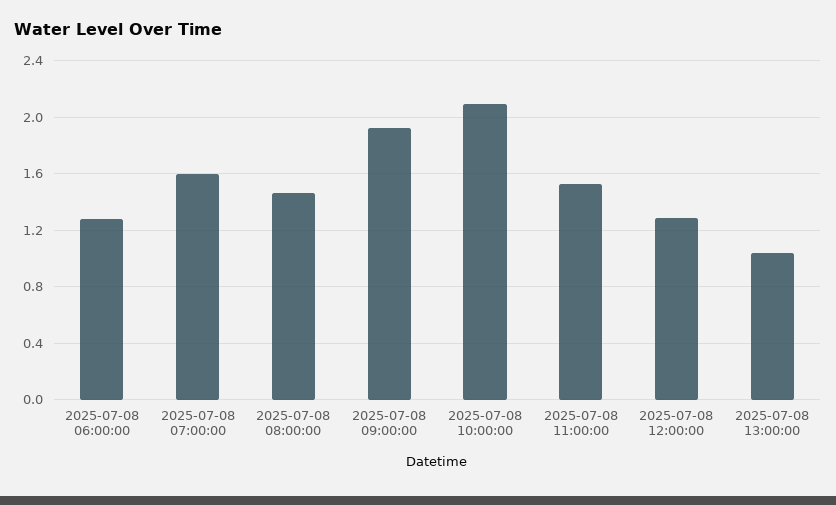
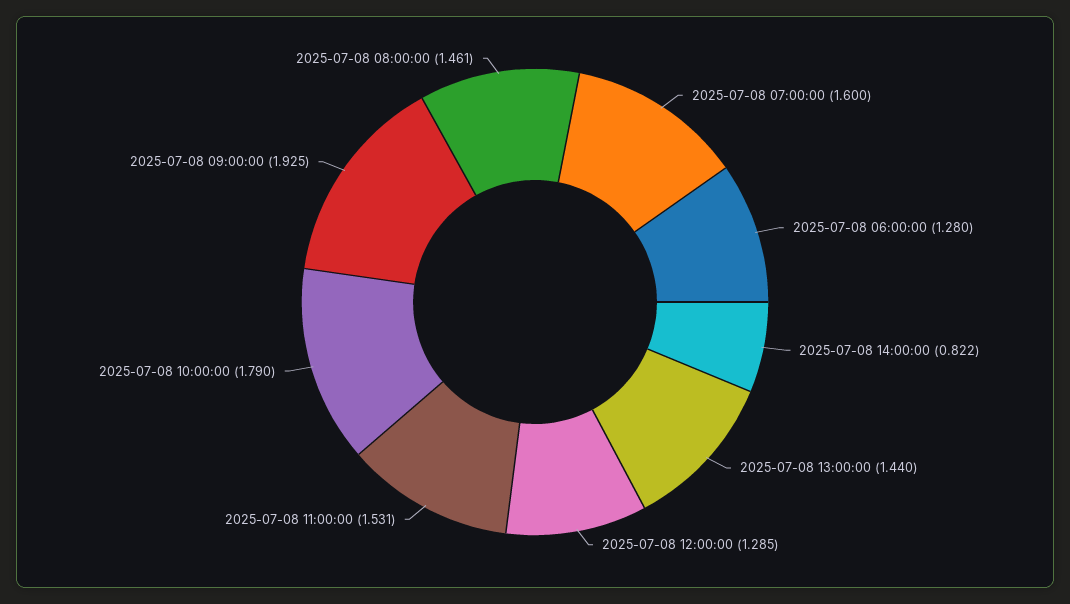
2025-07-08 10:00:00: 2.1 -> 1.79
2025-07-08 13:00:00: 1.05 -> 1.44
2025-07-08 14:00:00: none -> 0.822

